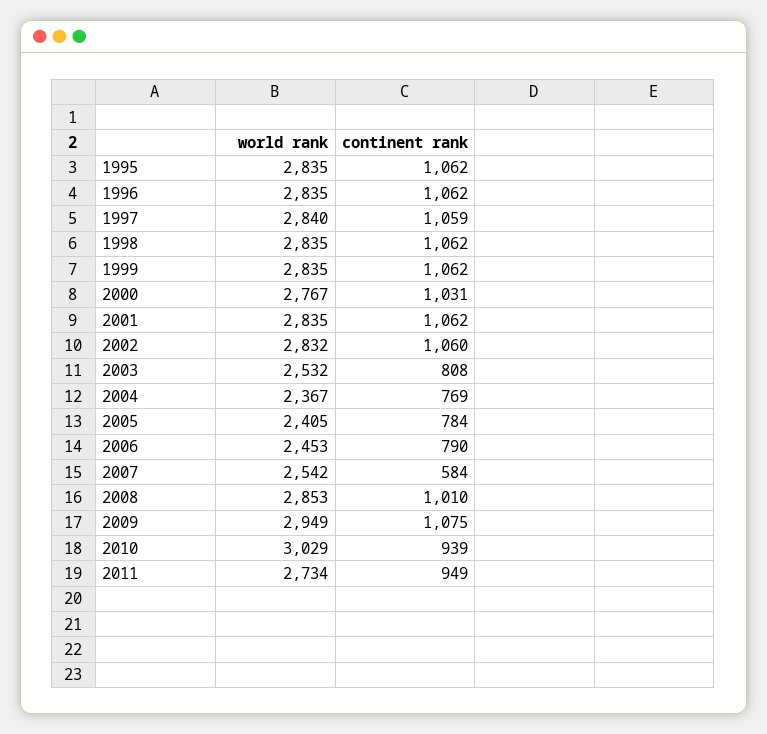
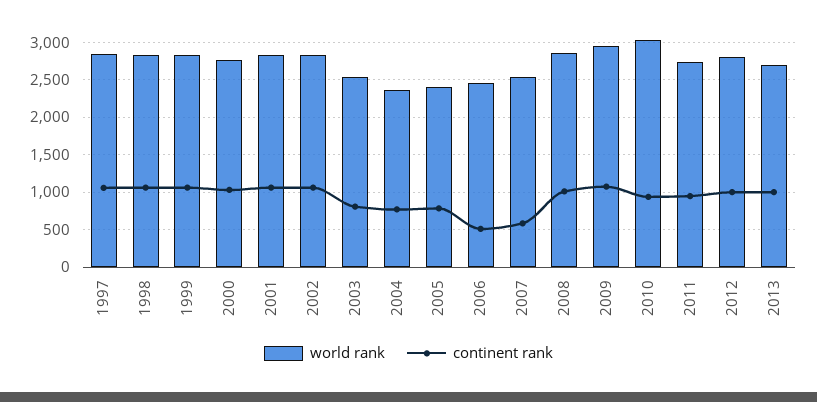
world rank, 1995: 2835 -> none
continent rank, 1995: 1062 -> none
world rank, 1996: 2835 -> none
continent rank, 1996: 1062 -> none
continent rank, 2006: 790 -> 500
world rank, 2012: none -> 2800
continent rank, 2012: none -> 1000
world rank, 2013: none -> 2700
continent rank, 2013: none -> 1000

